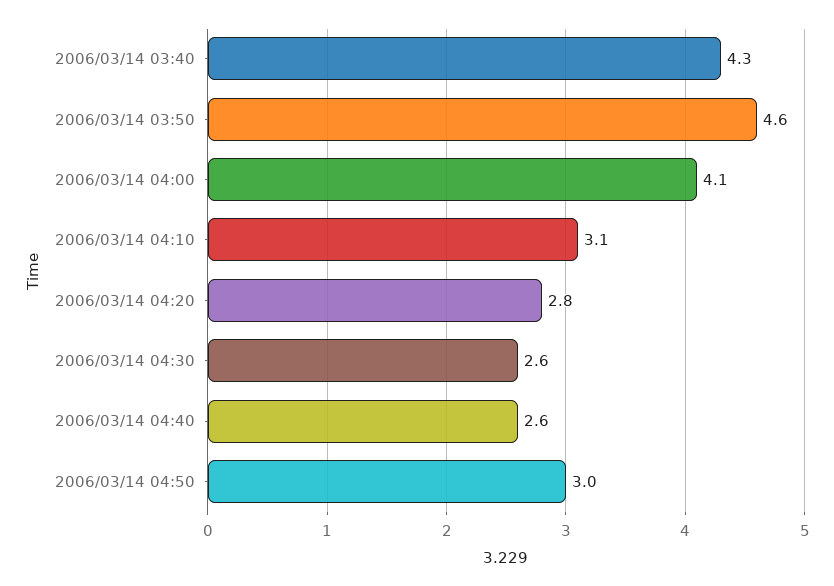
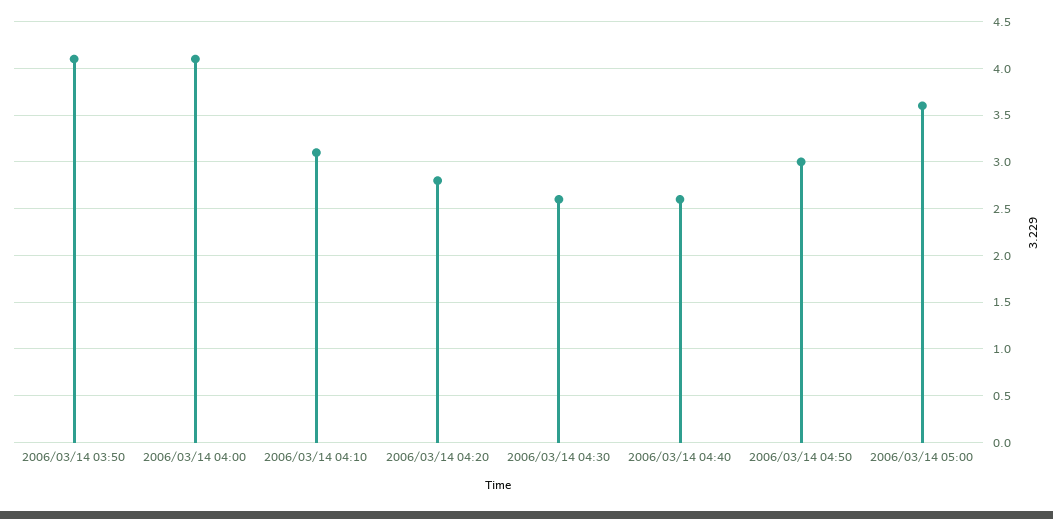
2006/03/14 03:40: 4.3 -> none
2006/03/14 03:50: 4.6 -> 4.1
2006/03/14 05:00: none -> 3.6

